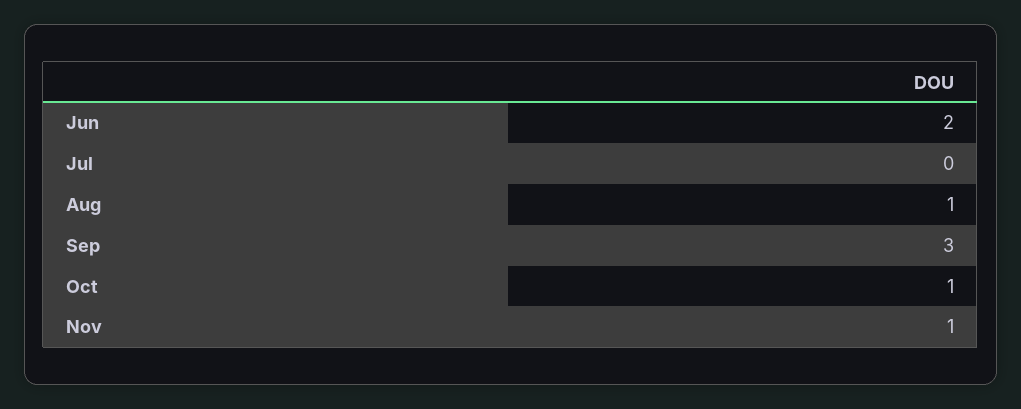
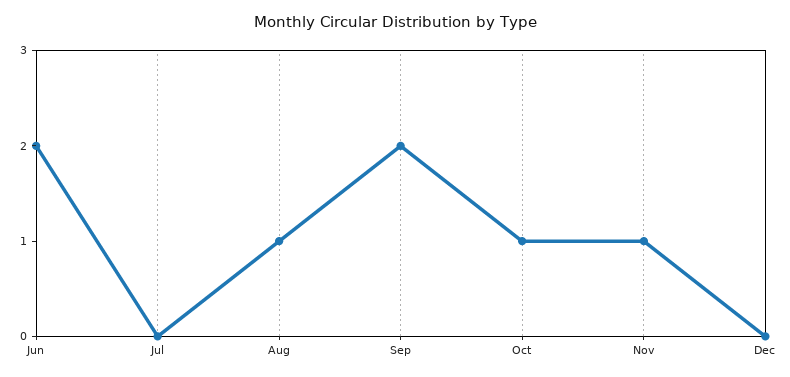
Sep: 3 -> 2
Dec: none -> 0

